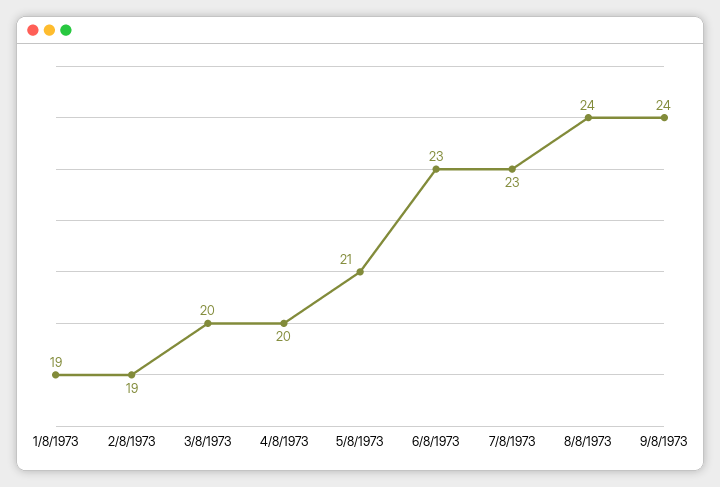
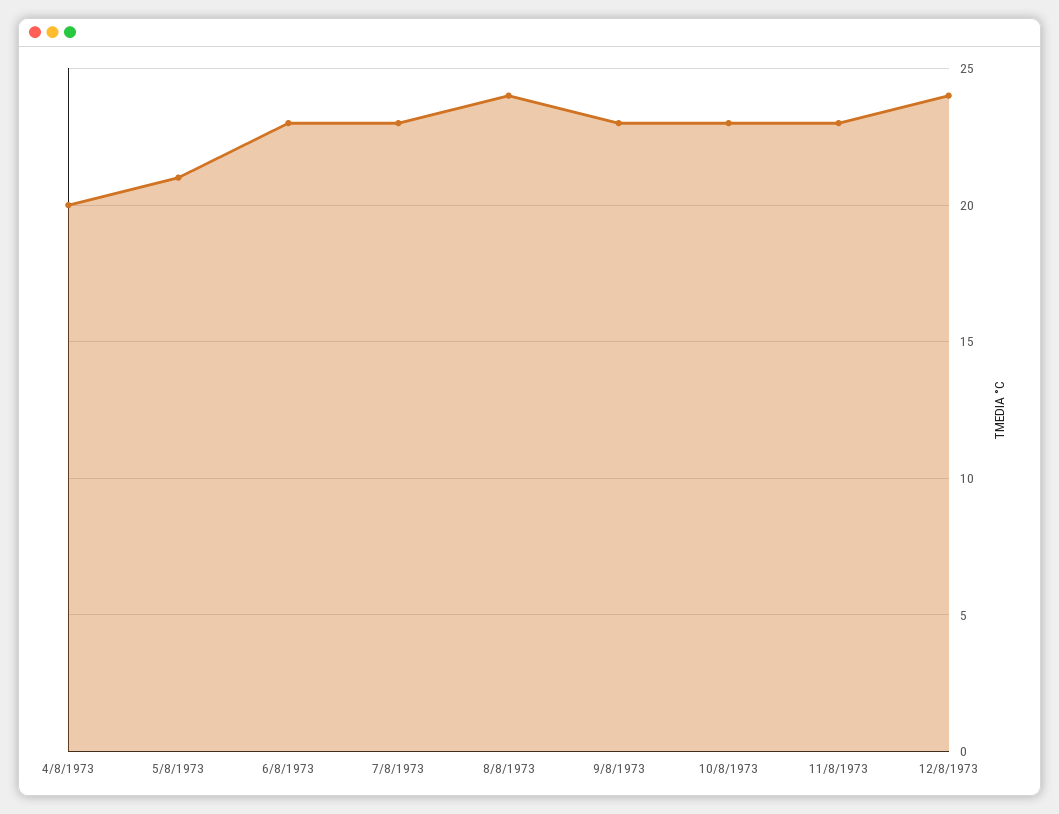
1/8/1973: 19 -> none
2/8/1973: 19 -> none
3/8/1973: 20 -> none
9/8/1973: 24 -> 23
10/8/1973: none -> 23
11/8/1973: none -> 23
12/8/1973: none -> 24

